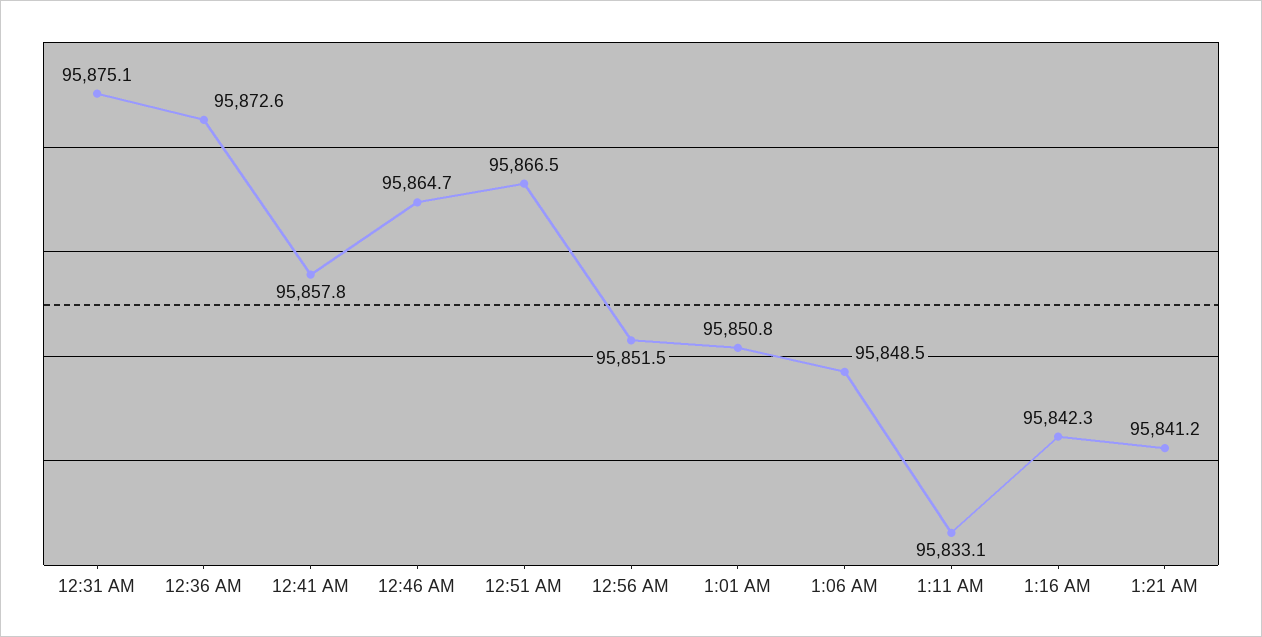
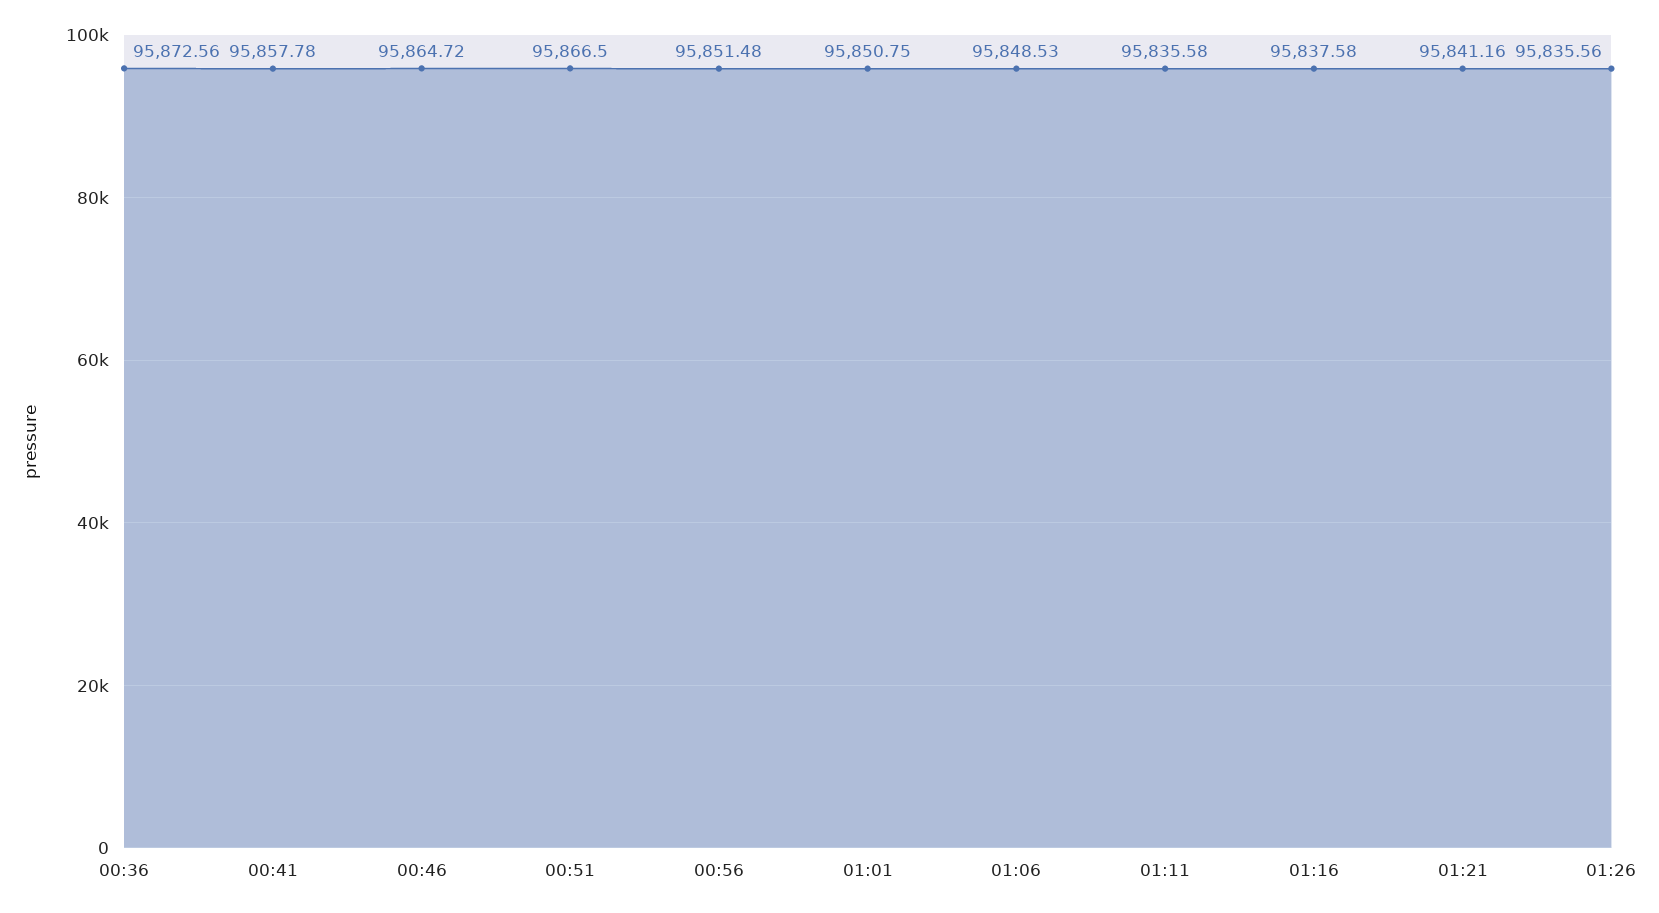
12:31 AM: 95875.1 -> none
1:11 AM: 95833.1 -> 95835.58
1:16 AM: 95842.3 -> 95837.58
01:26: none -> 95835.56

